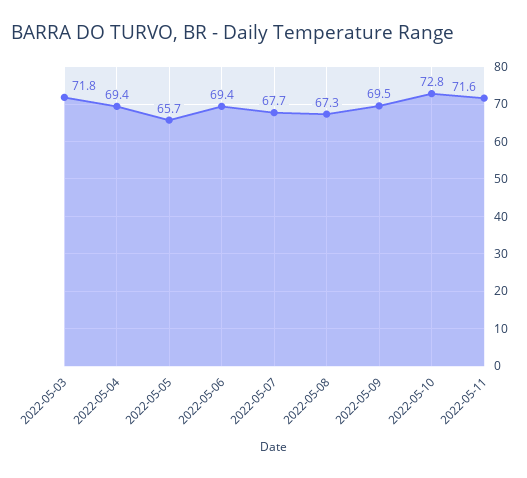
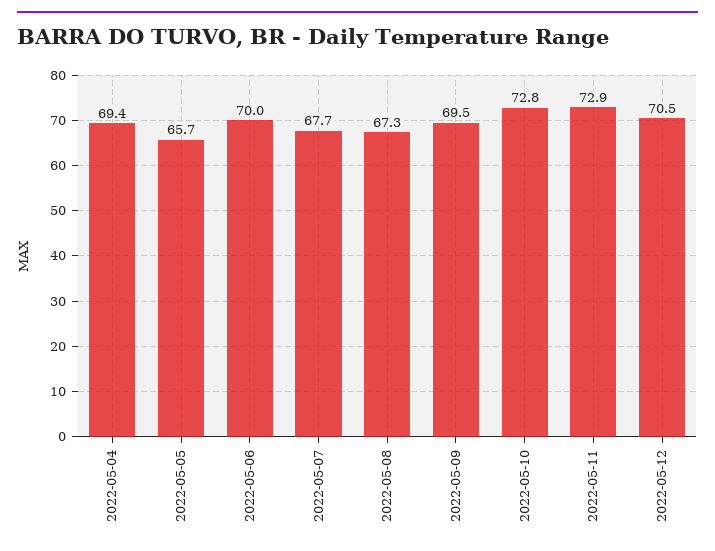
2022-05-03: 71.8 -> none
2022-05-06: 69.4 -> 70
2022-05-11: 71.6 -> 72.9
2022-05-12: none -> 70.5

